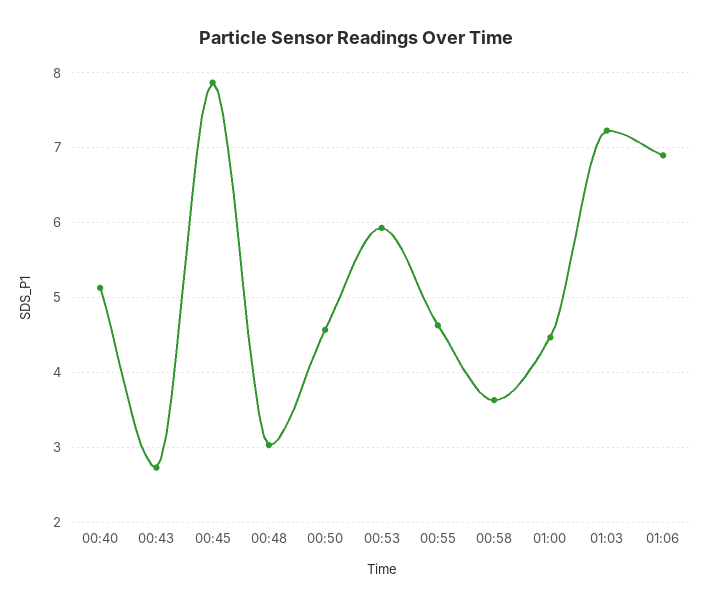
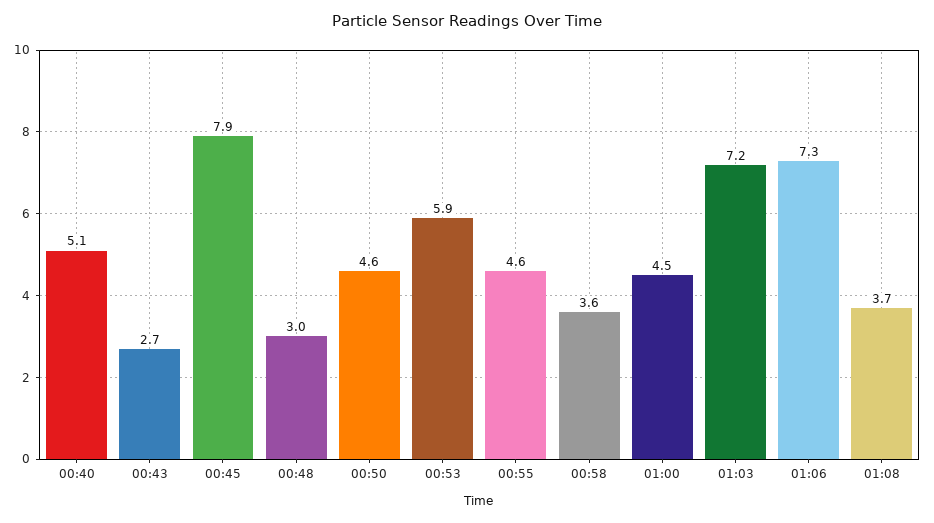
01:06: 6.9 -> 7.3
01:08: none -> 3.7

